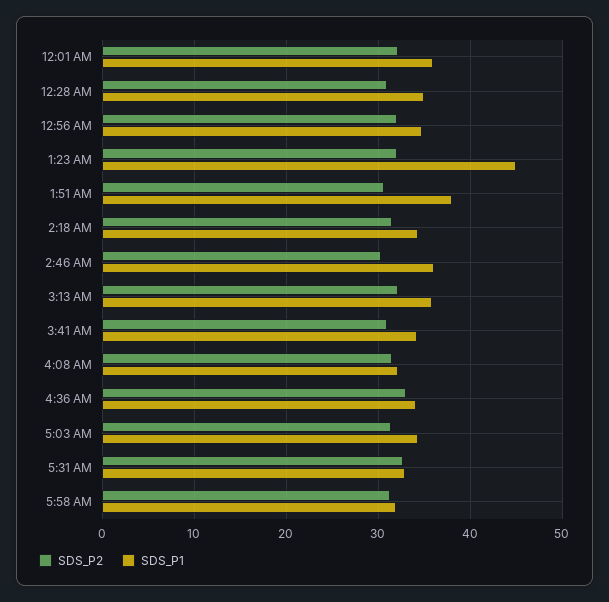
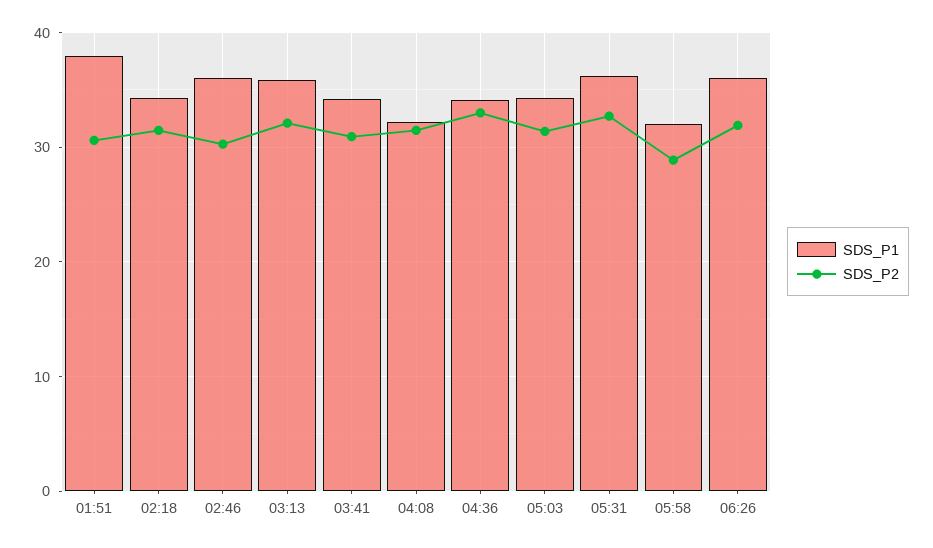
SDS_P2, 12:01 AM: 32 -> none
SDS_P1, 12:01 AM: 36 -> none
SDS_P2, 12:28 AM: 31 -> none
SDS_P1, 12:28 AM: 35 -> none
SDS_P2, 12:56 AM: 32 -> none
SDS_P1, 12:56 AM: 35 -> none
SDS_P2, 1:23 AM: 32 -> none
SDS_P1, 1:23 AM: 45 -> none
SDS_P1, 5:31 AM: 33 -> 36
SDS_P2, 5:58 AM: 31 -> 29
SDS_P1, 06:26: none -> 36
SDS_P2, 06:26: none -> 32

